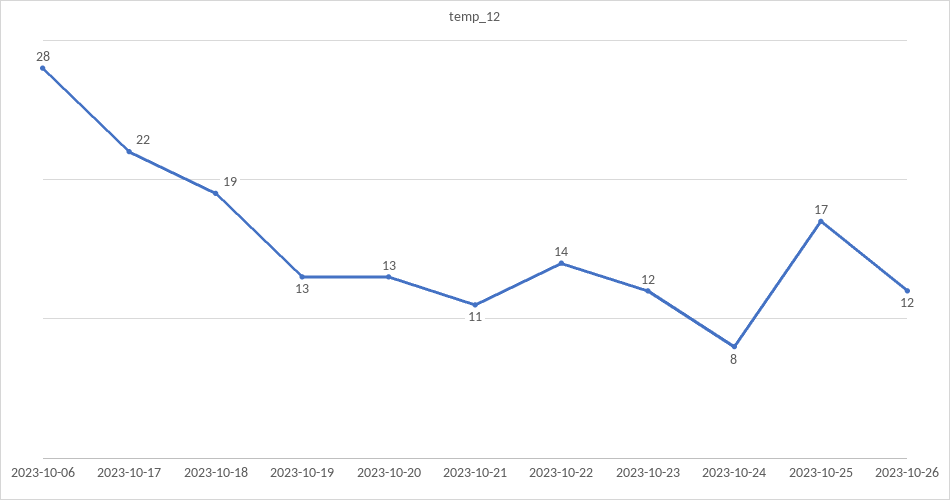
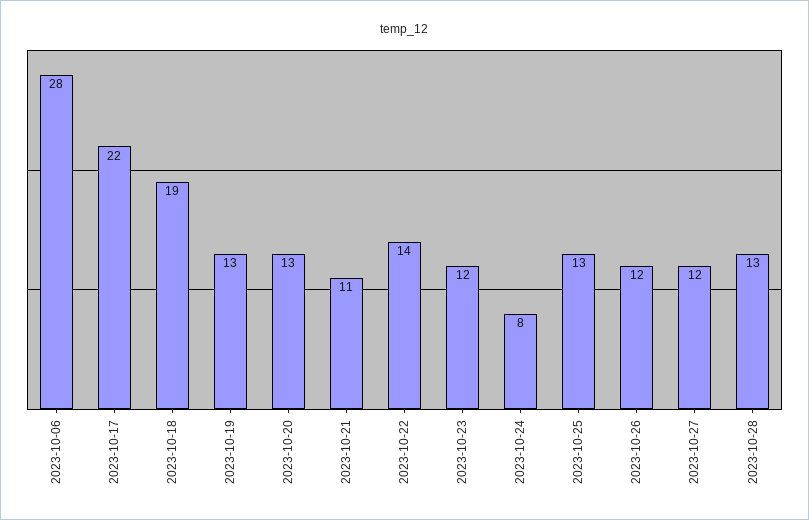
2023-10-25: 17 -> 13
2023-10-27: none -> 12
2023-10-28: none -> 13

